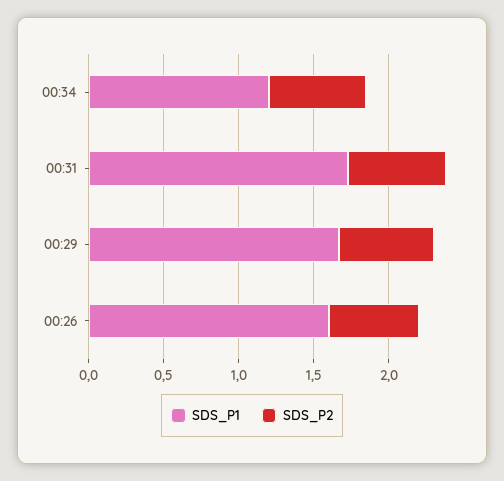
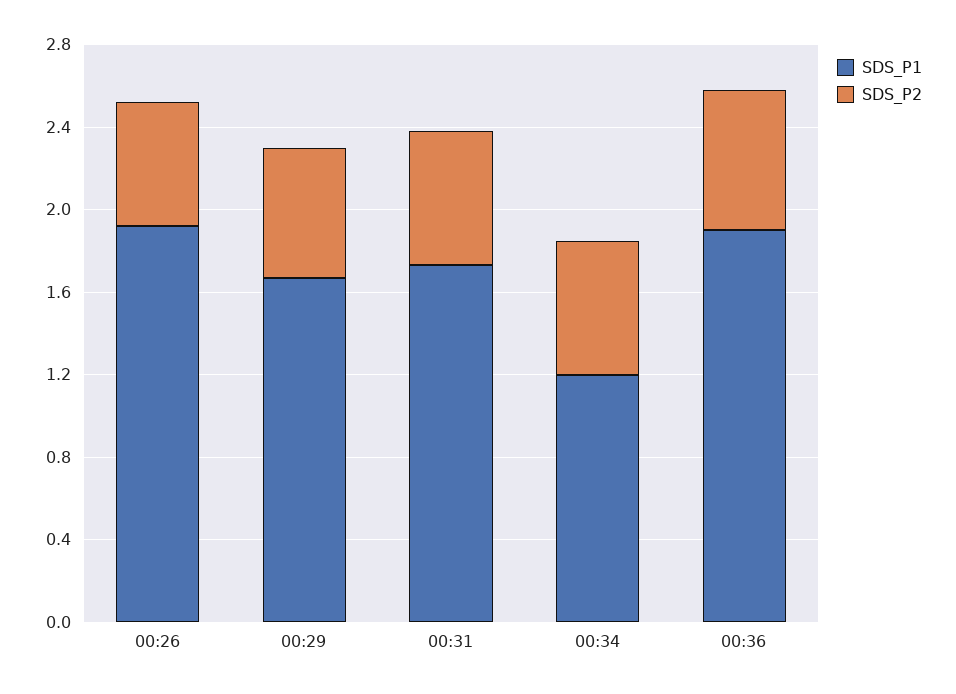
SDS_P1, 00:26: 1.6 -> 1.9
SDS_P1, 00:36: none -> 1.9
SDS_P2, 00:36: none -> 0.7

